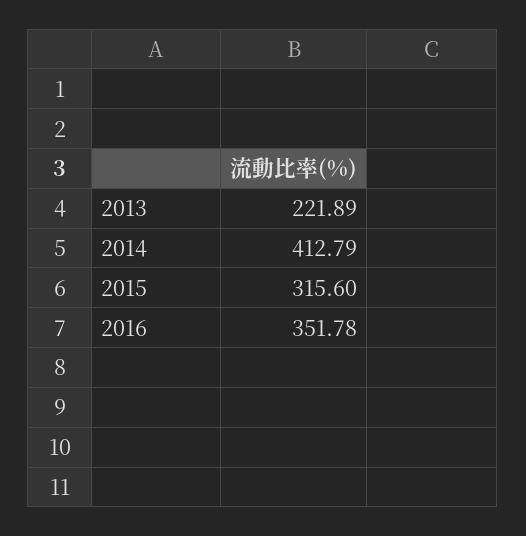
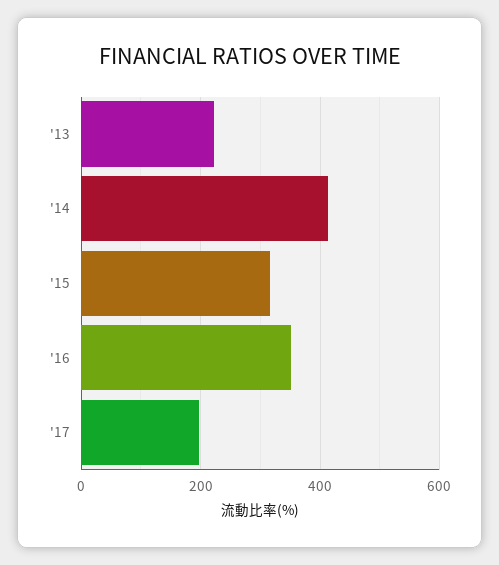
'17: none -> 200

